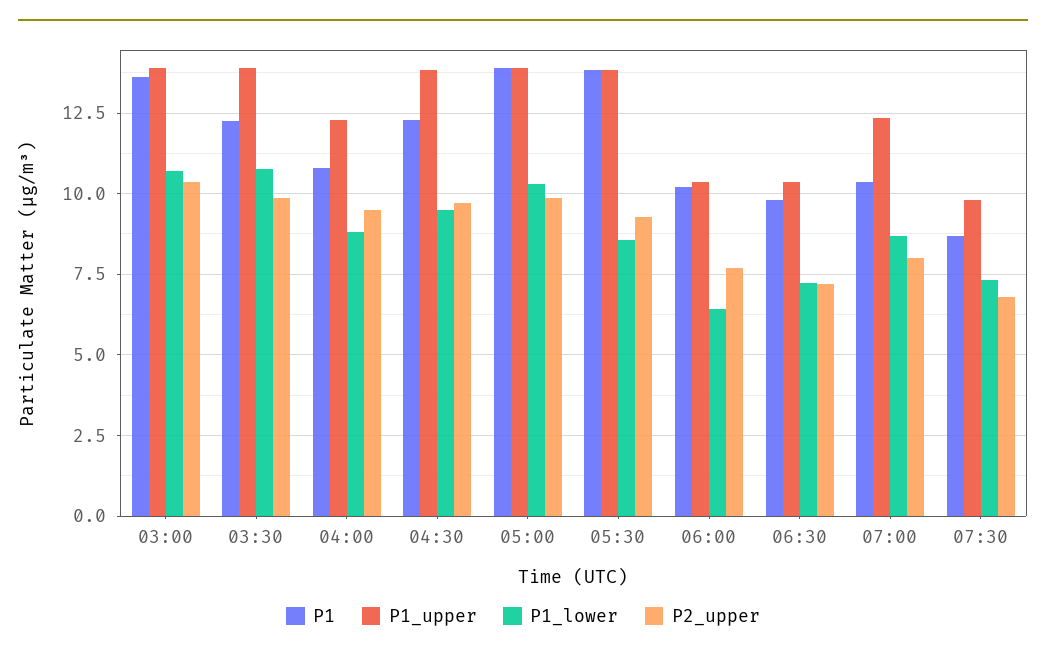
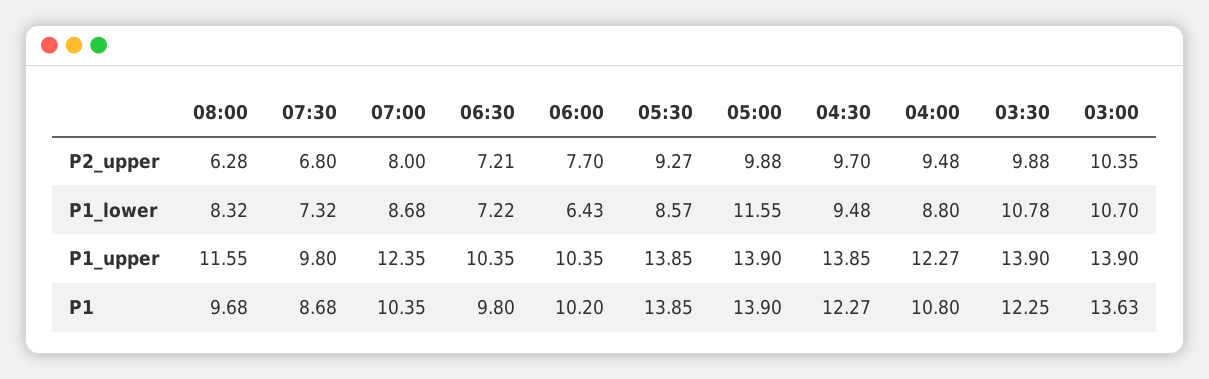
P1_lower, 05:00: 10.25 -> 11.55
P2_upper, 08:00: none -> 6.28
P1_lower, 08:00: none -> 8.32
P1_upper, 08:00: none -> 11.55
P1, 08:00: none -> 9.68

